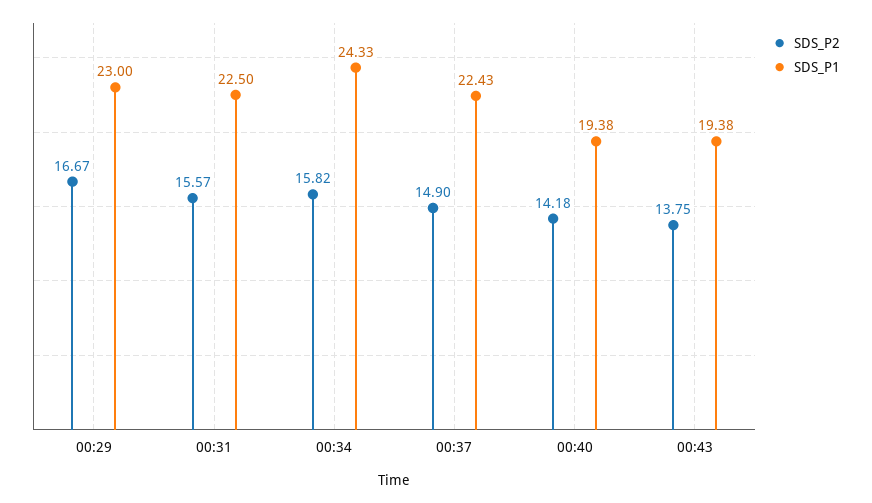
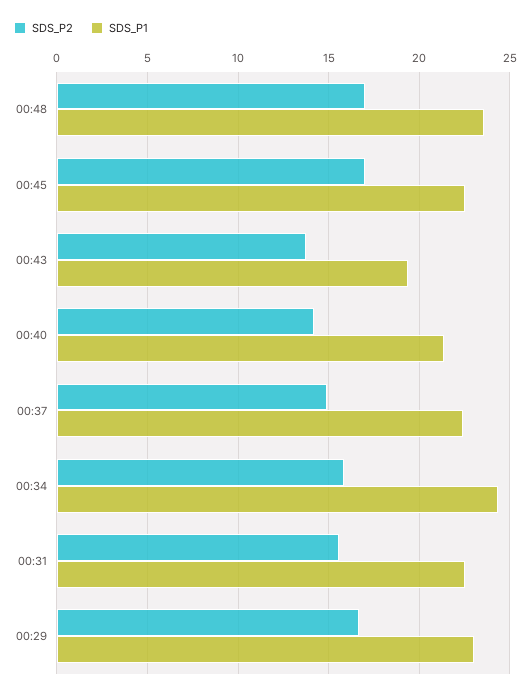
SDS_P1, 00:40: 19.38 -> 21.5
SDS_P2, 00:48: none -> 17
SDS_P1, 00:48: none -> 23.5
SDS_P2, 00:45: none -> 17
SDS_P1, 00:45: none -> 22.5

